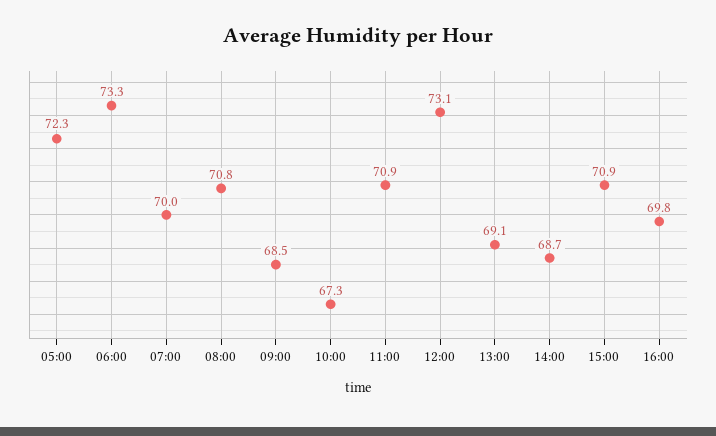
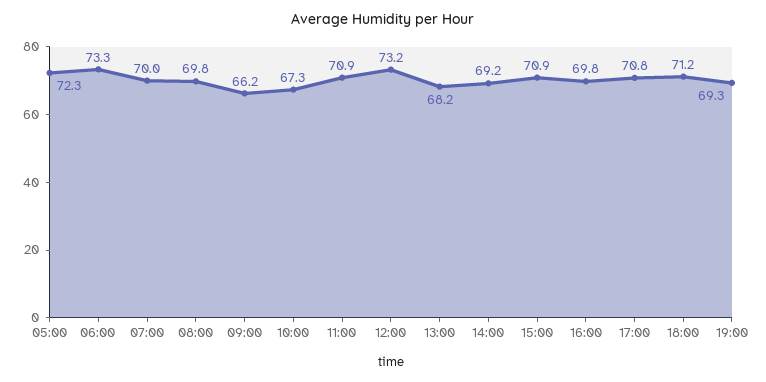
08:00: 70.8 -> 69.8
09:00: 68.5 -> 66.2
12:00: 73.1 -> 73.2
13:00: 69.1 -> 68.2
14:00: 68.7 -> 69.2
17:00: none -> 70.8
18:00: none -> 71.2
19:00: none -> 69.3

